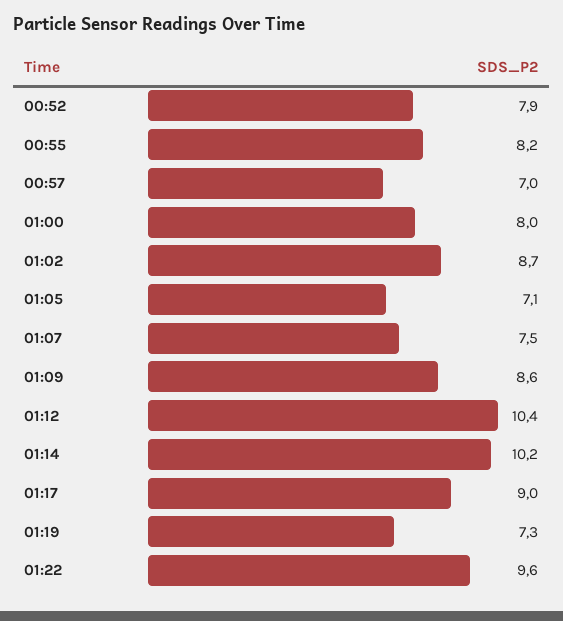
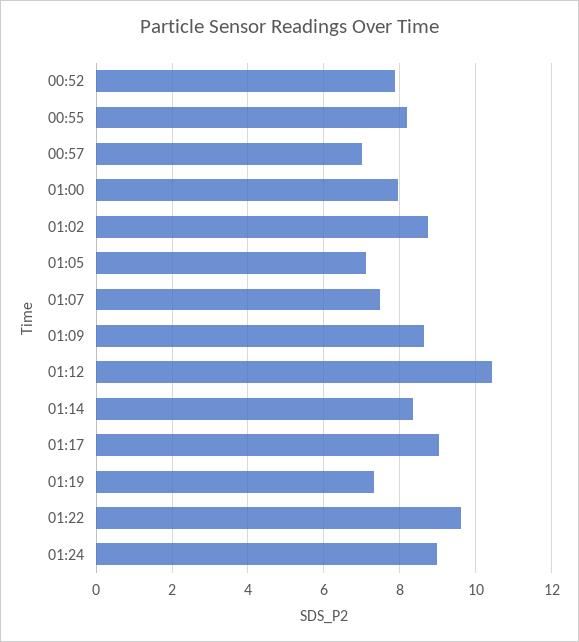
01:14: 10.2 -> 8.4
01:24: none -> 9

